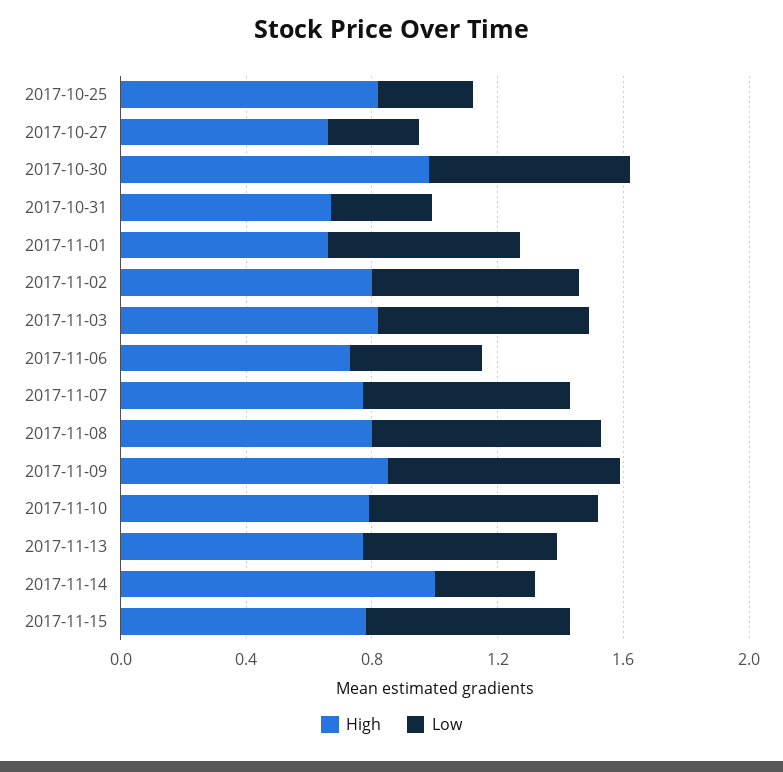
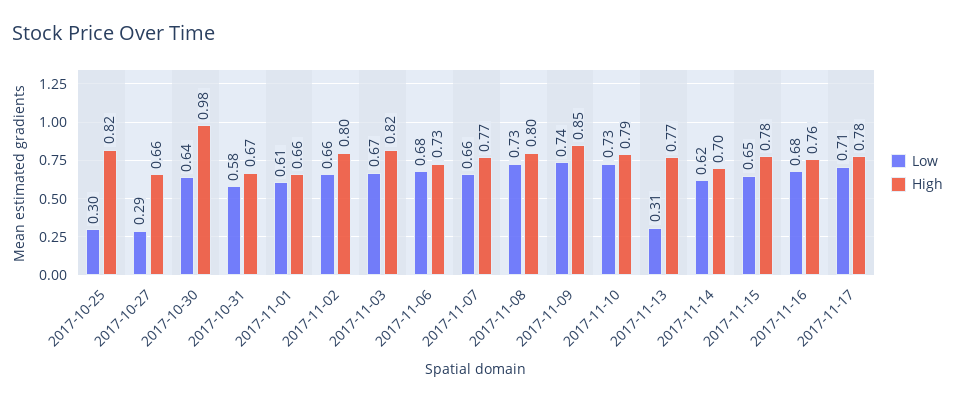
Low, 2017-10-31: 0.3 -> 0.58
Low, 2017-11-06: 0.4 -> 0.68
Low, 2017-11-13: 0.6 -> 0.31
High, 2017-11-14: 1 -> 0.7
Low, 2017-11-14: 0.3 -> 0.62
Low, 2017-11-16: none -> 0.68
High, 2017-11-16: none -> 0.76
Low, 2017-11-17: none -> 0.71
High, 2017-11-17: none -> 0.78

